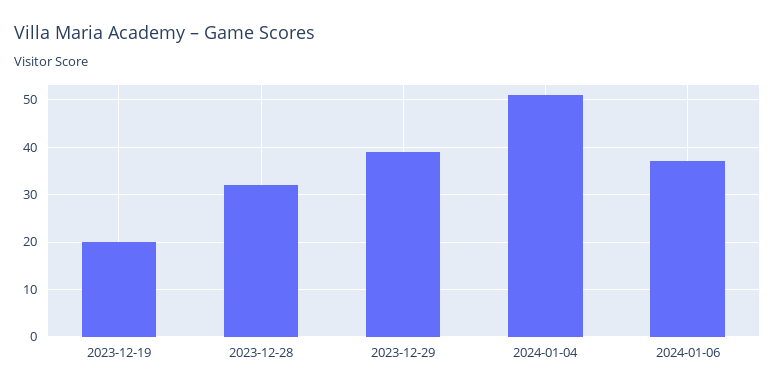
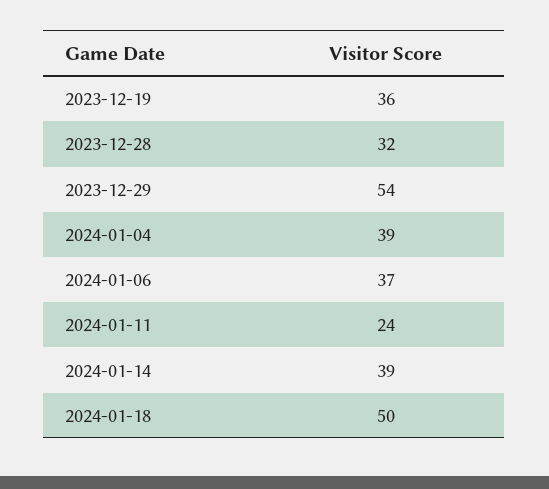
2023-12-19: 20 -> 36
2023-12-29: 40 -> 54
2024-01-04: 50 -> 39
2024-01-11: none -> 24
2024-01-14: none -> 39
2024-01-18: none -> 50

